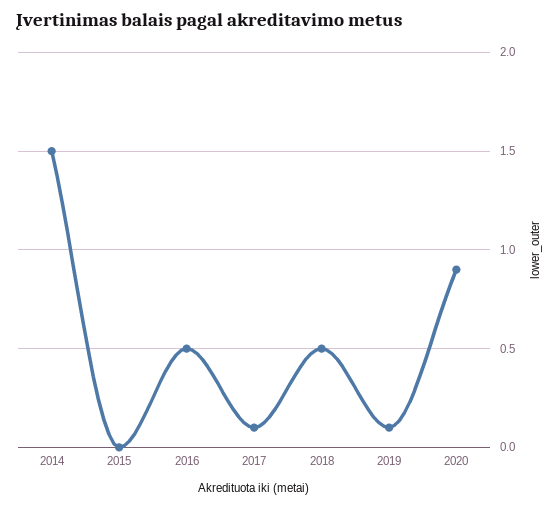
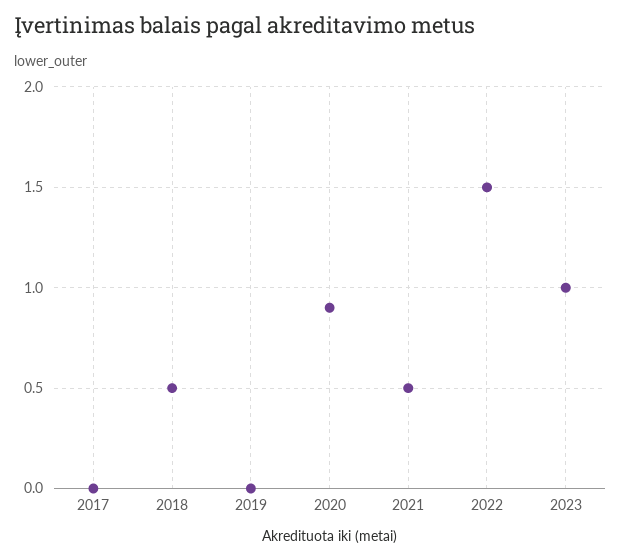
2014: 1.5 -> none
2015: 0 -> none
2016: 0.5 -> none
2017: 0.1 -> 0
2019: 0.1 -> 0
2021: none -> 0.5
2022: none -> 1.5
2023: none -> 1

